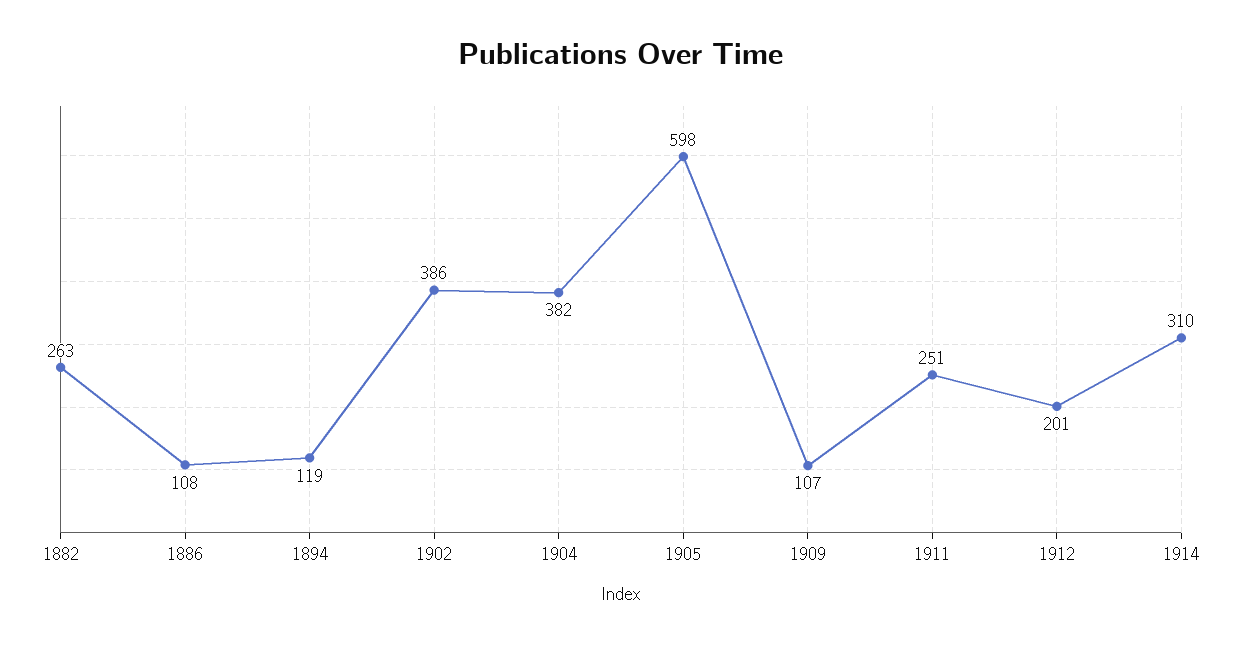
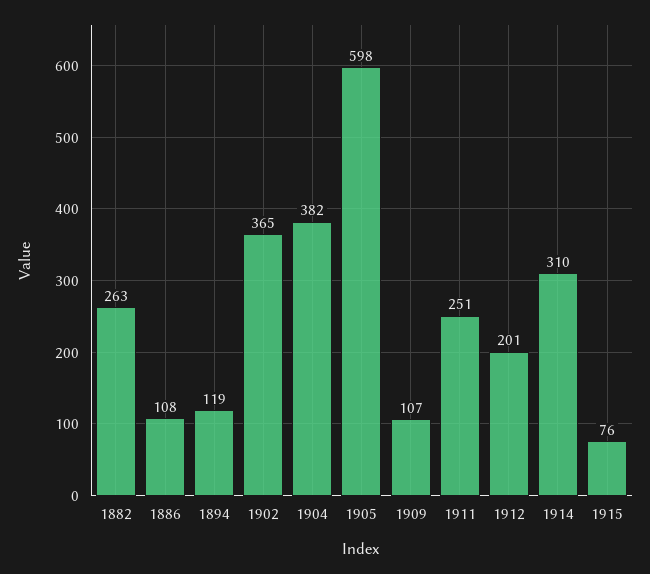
1902: 386 -> 365
1915: none -> 76

